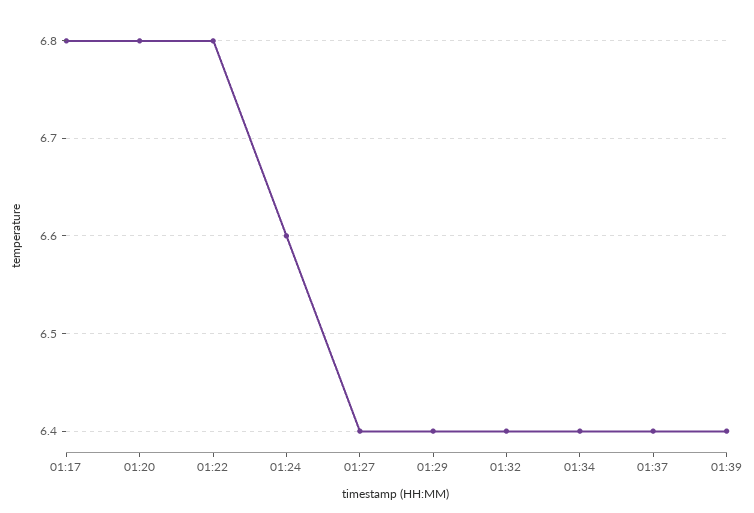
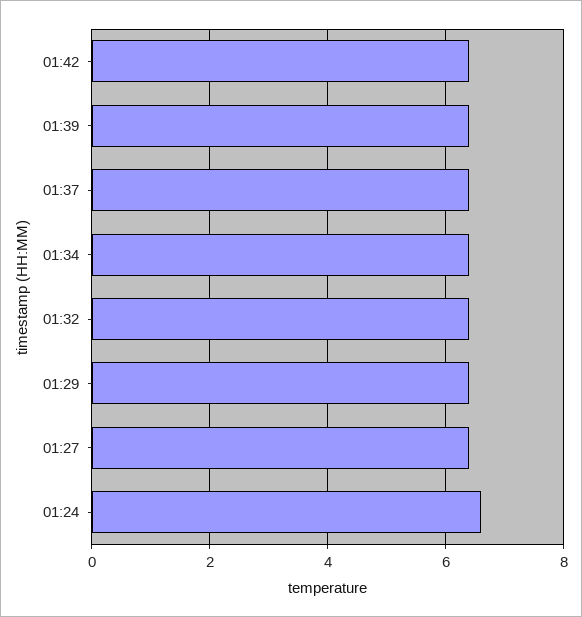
01:17: 6.8 -> none
01:20: 6.8 -> none
01:22: 6.8 -> none
01:42: none -> 6.5

